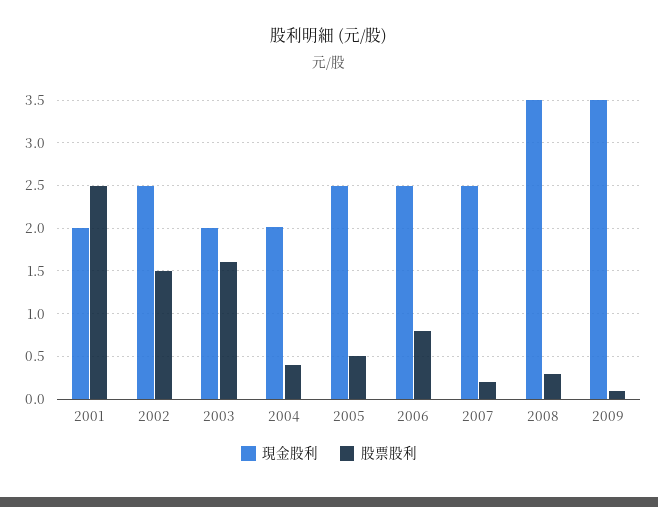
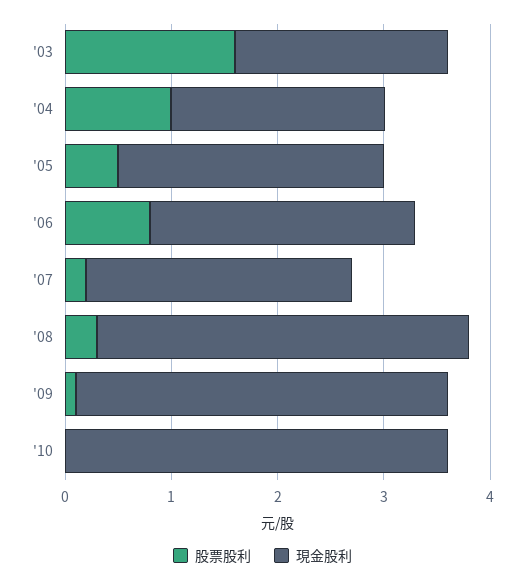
現金股利, 2001: 2 -> none
股票股利, 2001: 2.5 -> none
現金股利, 2002: 2.5 -> none
股票股利, 2002: 1.5 -> none
股票股利, 2004: 0.4 -> 1
股票股利, '10: none -> 0
現金股利, '10: none -> 3.6

